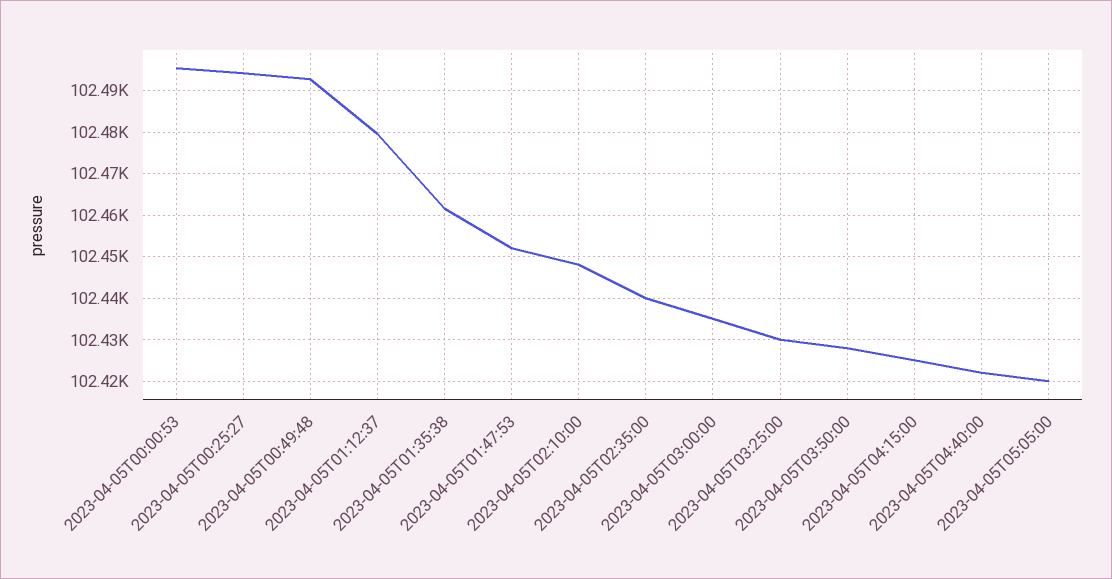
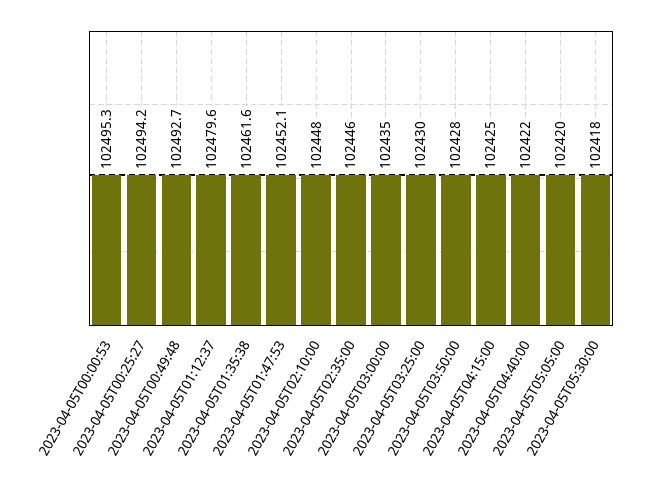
2023-04-05T02:35:00: 102440 -> 102446
2023-04-05T05:30:00: none -> 102418

